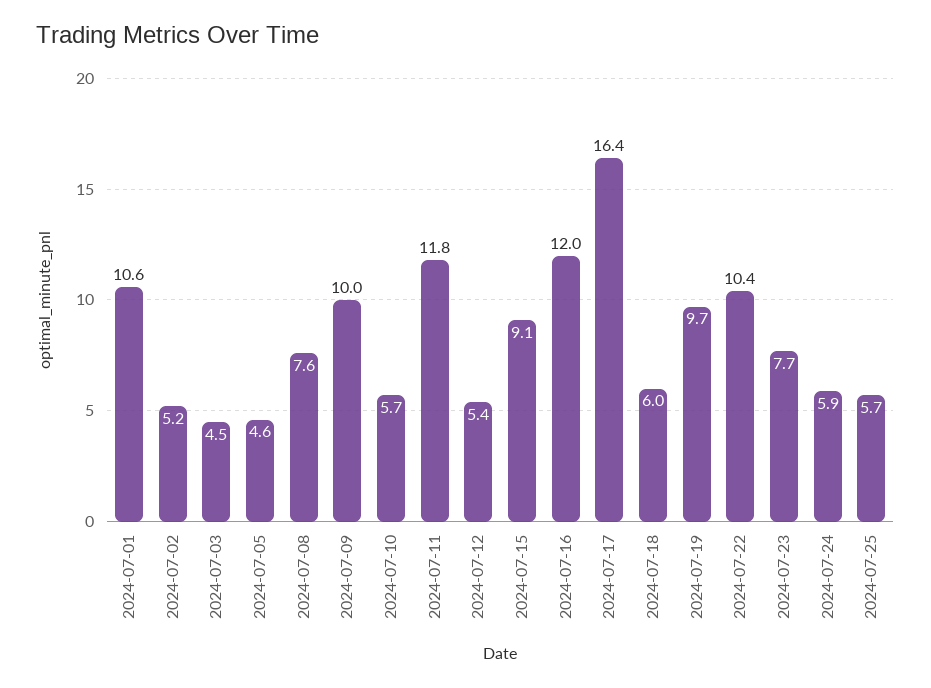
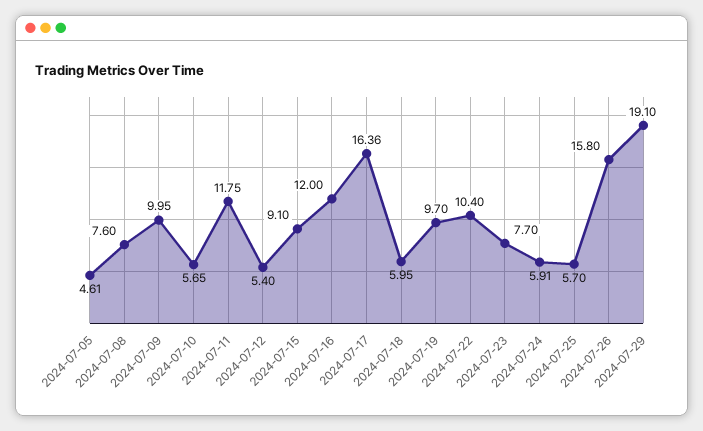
2024-07-01: 10.6 -> none
2024-07-02: 5.2 -> none
2024-07-03: 4.5 -> none
2024-07-26: none -> 15.8
2024-07-29: none -> 19.1

